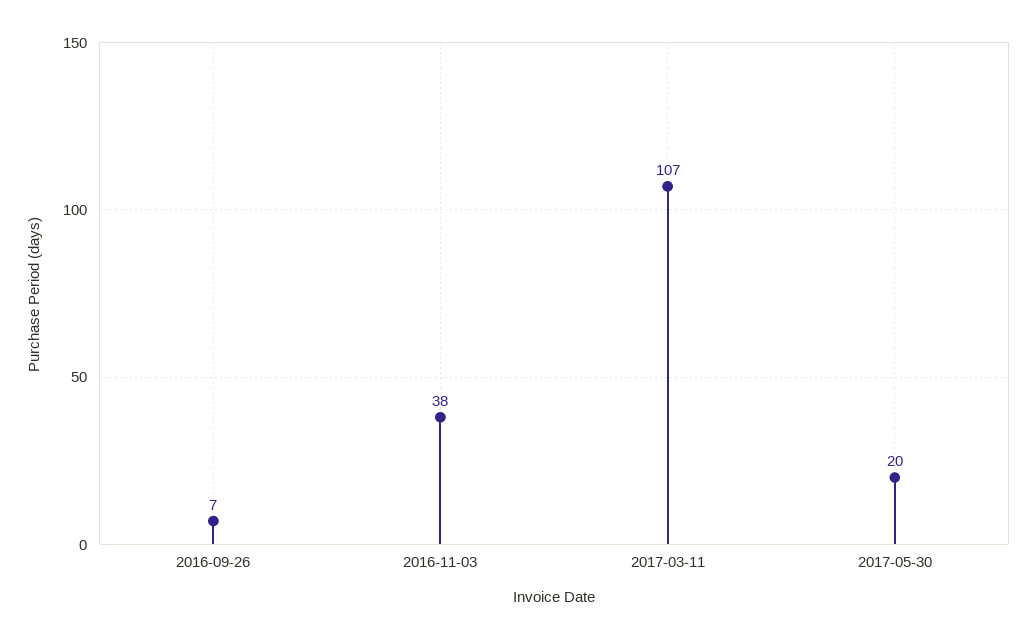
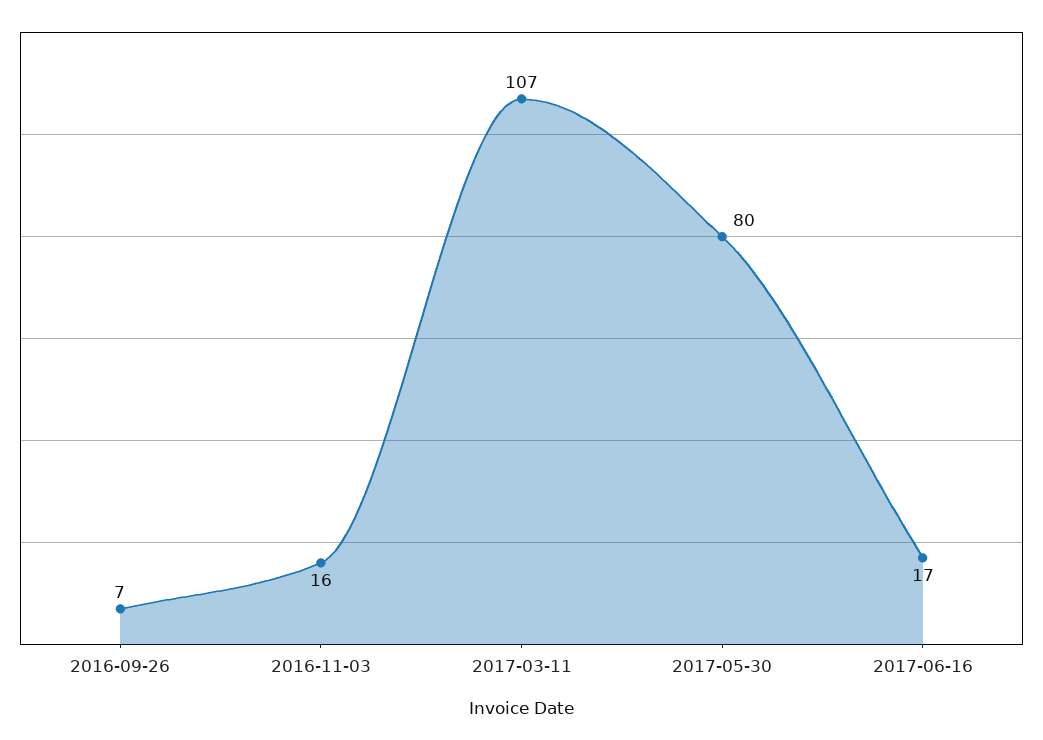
2016-11-03: 38 -> 16
2017-05-30: 20 -> 80
2017-06-16: none -> 17

